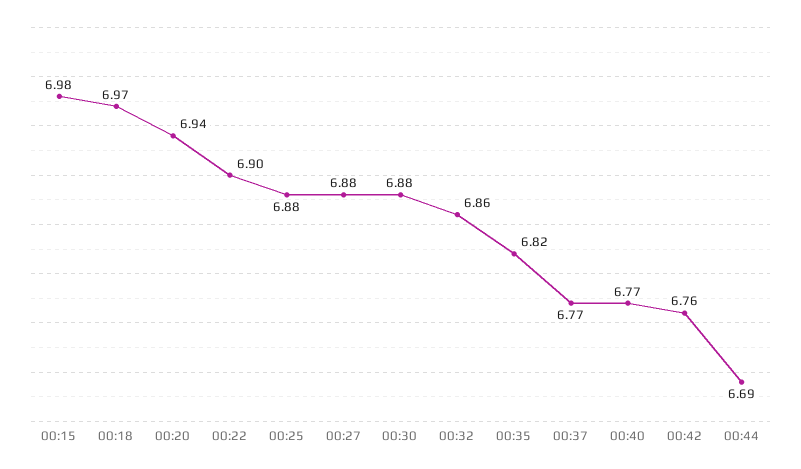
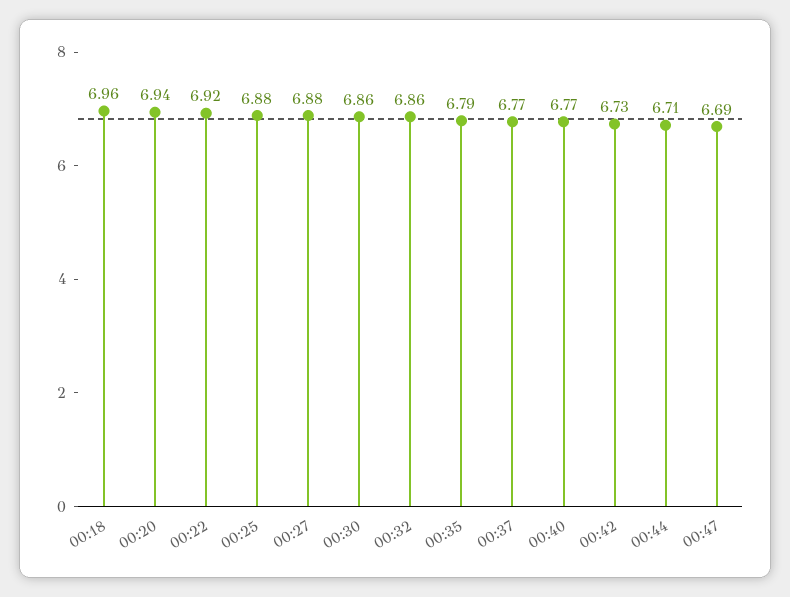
00:15: 6.98 -> none
00:18: 6.97 -> 6.96
00:22: 6.9 -> 6.92
00:30: 6.88 -> 6.86
00:35: 6.82 -> 6.79
00:42: 6.76 -> 6.73
00:44: 6.69 -> 6.71
00:47: none -> 6.69

